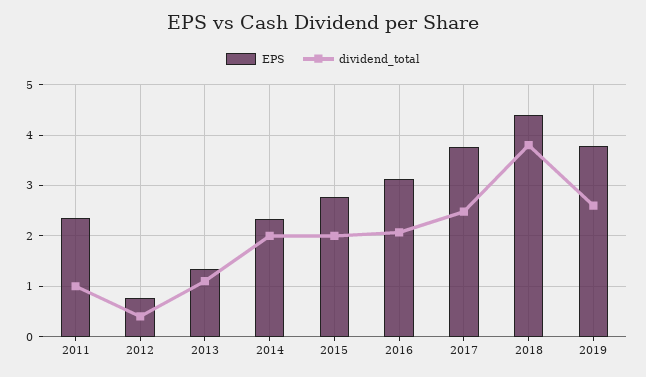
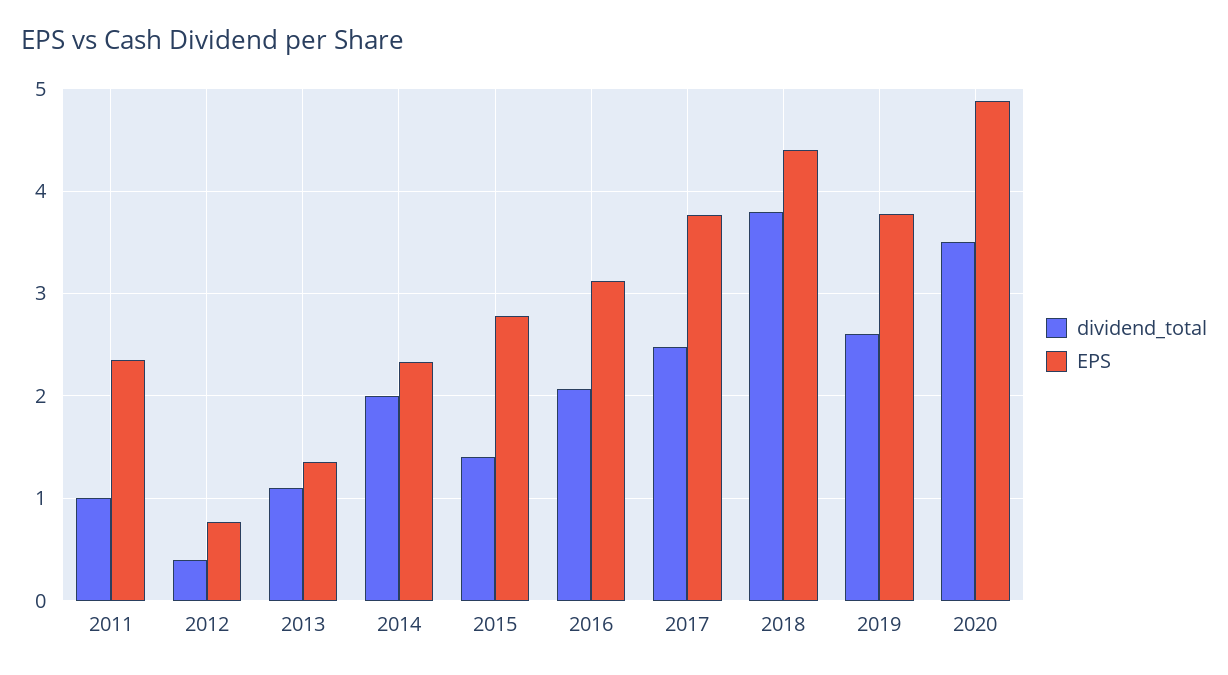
dividend_total, 2015: 2 -> 1.4
dividend_total, 2020: none -> 3.5
EPS, 2020: none -> 4.9

